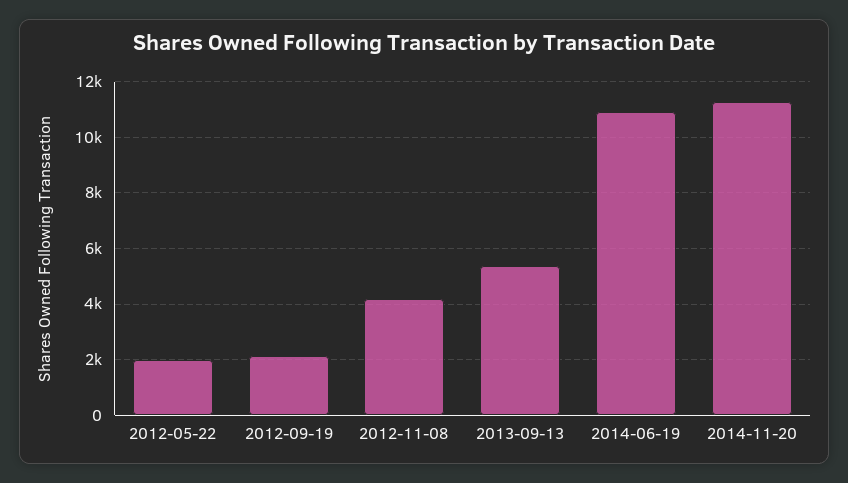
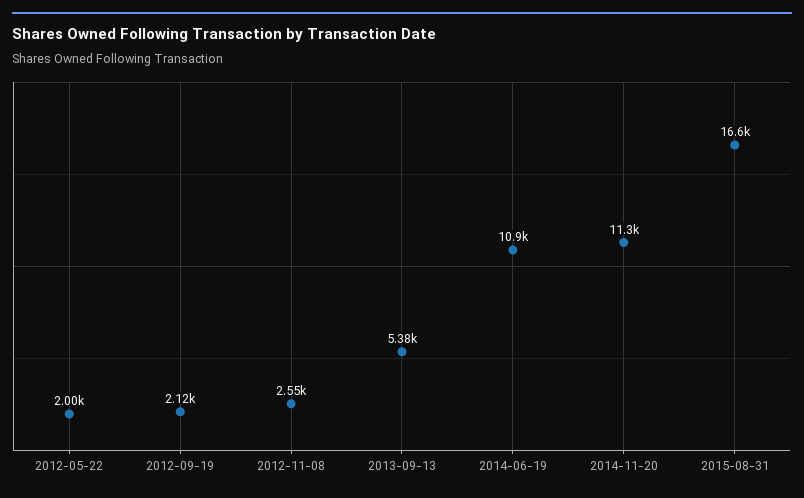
2012-11-08: 4250 -> 2550
2015-08-31: none -> 16600

